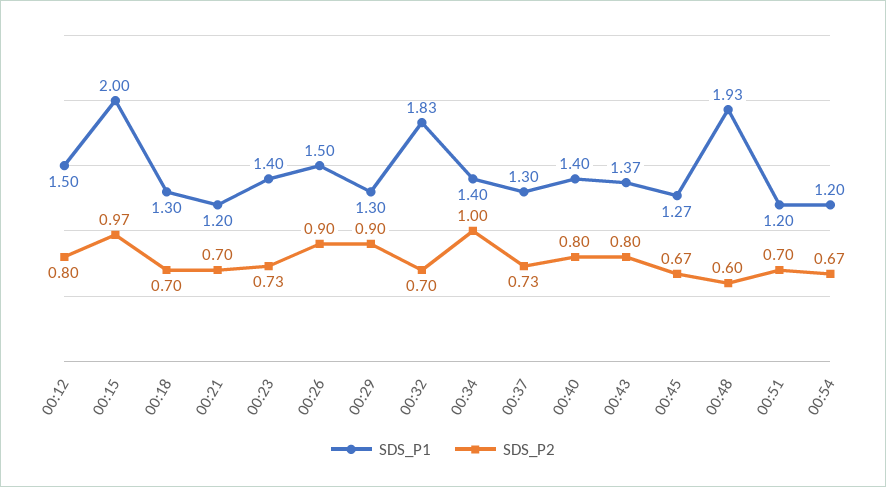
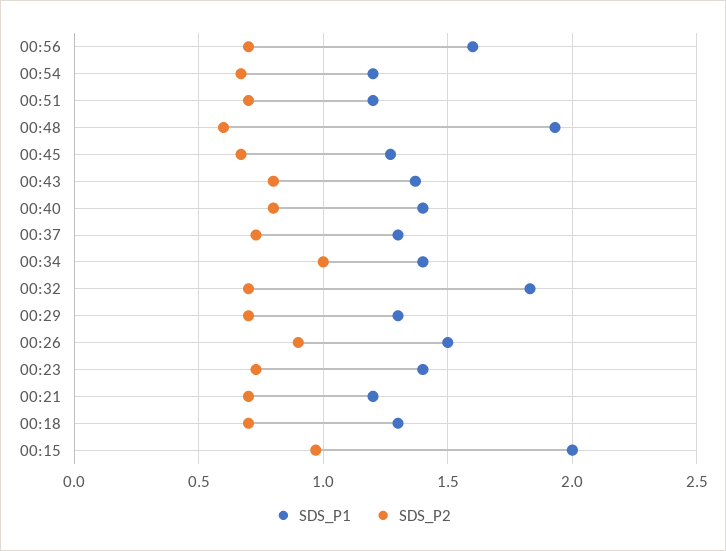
SDS_P1, 00:12: 1.5 -> none
SDS_P2, 00:12: 0.8 -> none
SDS_P2, 00:29: 0.9 -> 0.7
SDS_P1, 00:56: none -> 1.6
SDS_P2, 00:56: none -> 0.7

